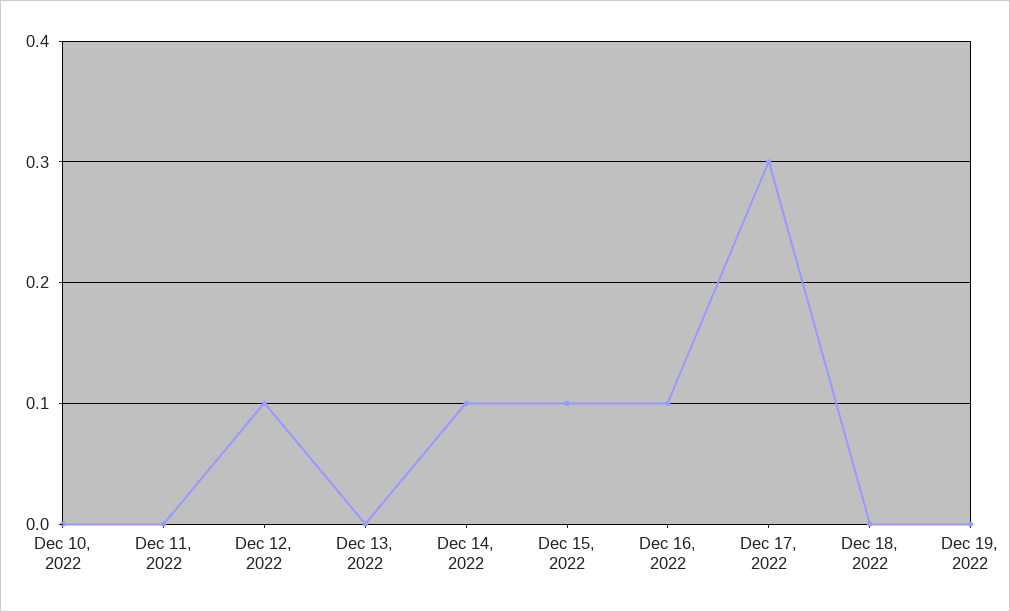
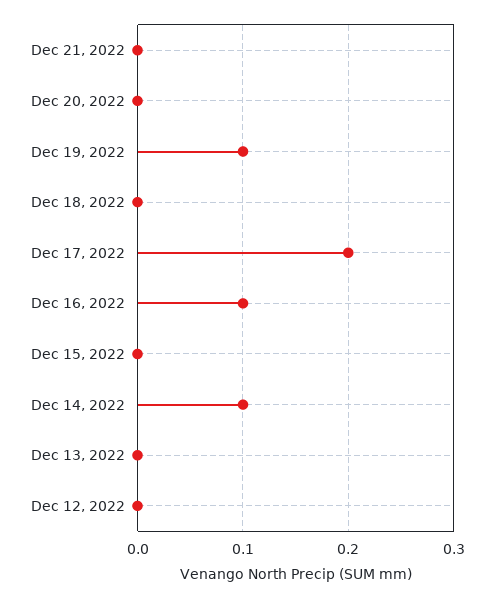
Dec 10, 2022: 0 -> none
Dec 11, 2022: 0 -> none
Dec 12, 2022: 0.1 -> 0
Dec 15, 2022: 0.1 -> 0
Dec 17, 2022: 0.3 -> 0.2
Dec 19, 2022: 0 -> 0.1
Dec 21, 2022: none -> 0
Dec 20, 2022: none -> 0

